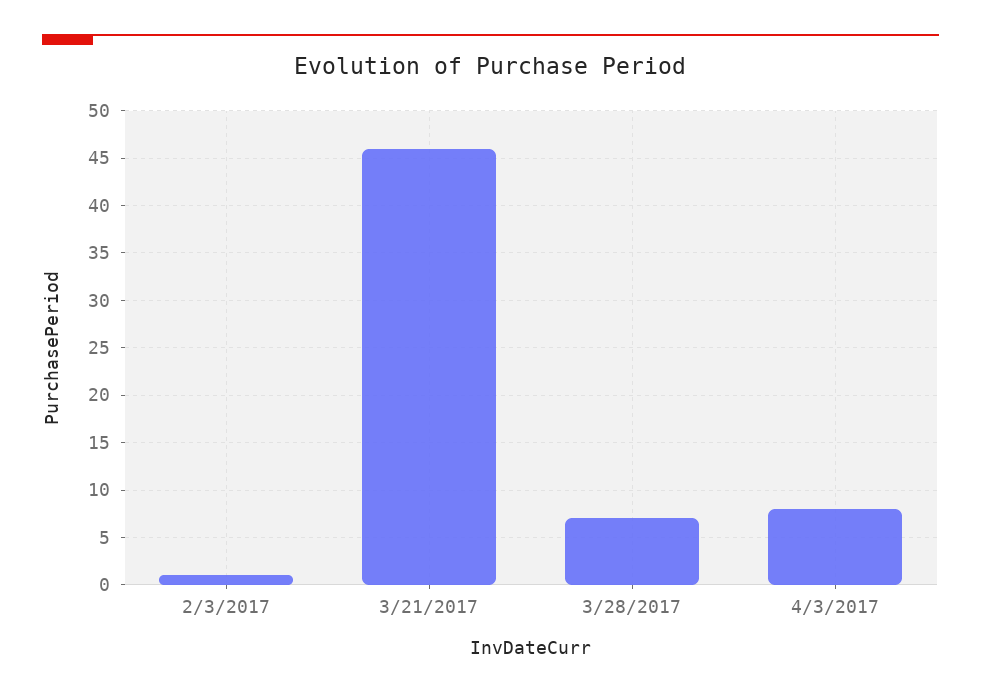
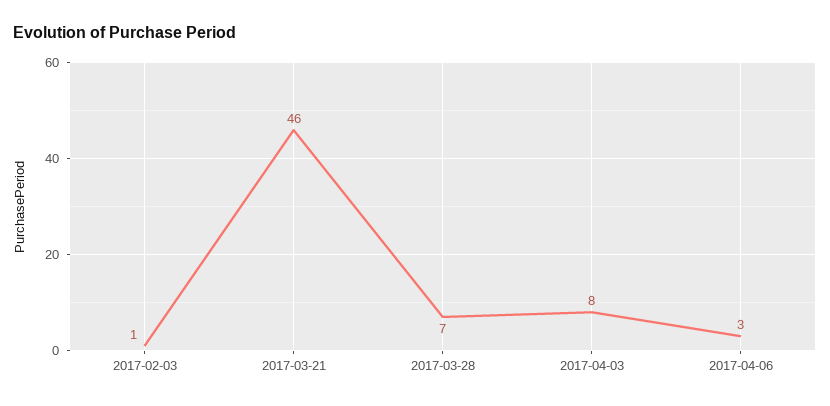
2017-04-06: none -> 3

